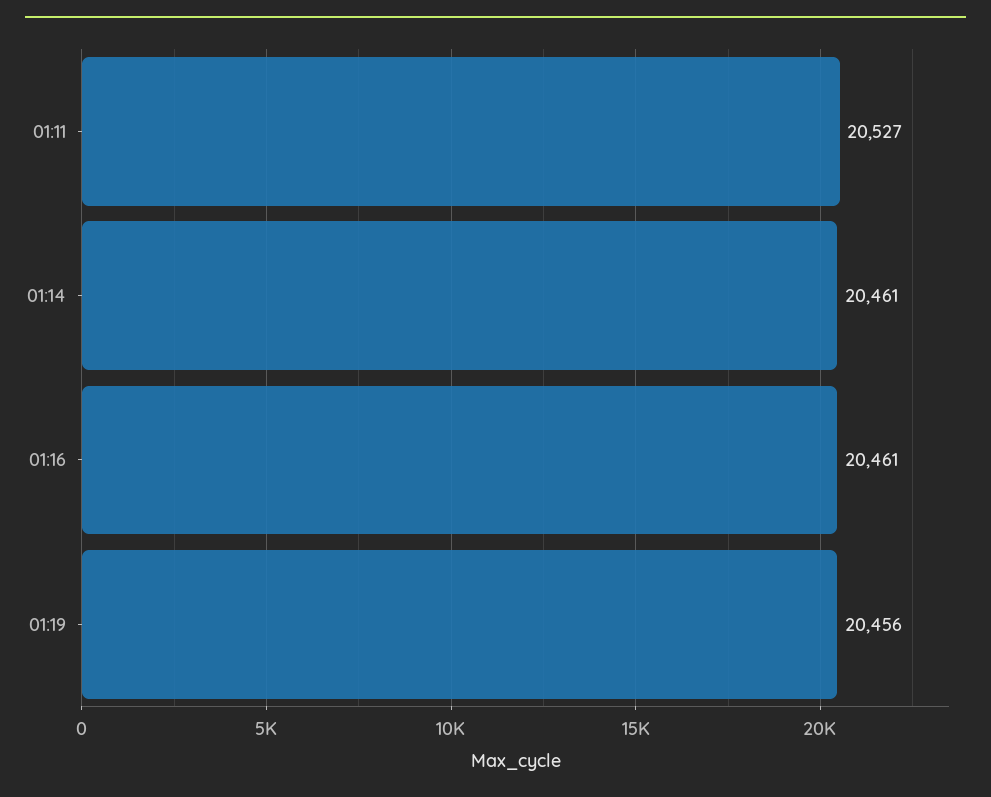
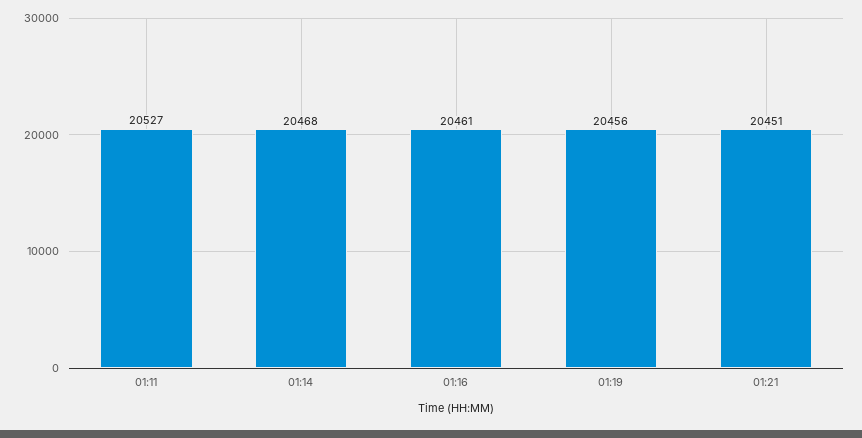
01:14: 20461 -> 20468
01:21: none -> 20451

